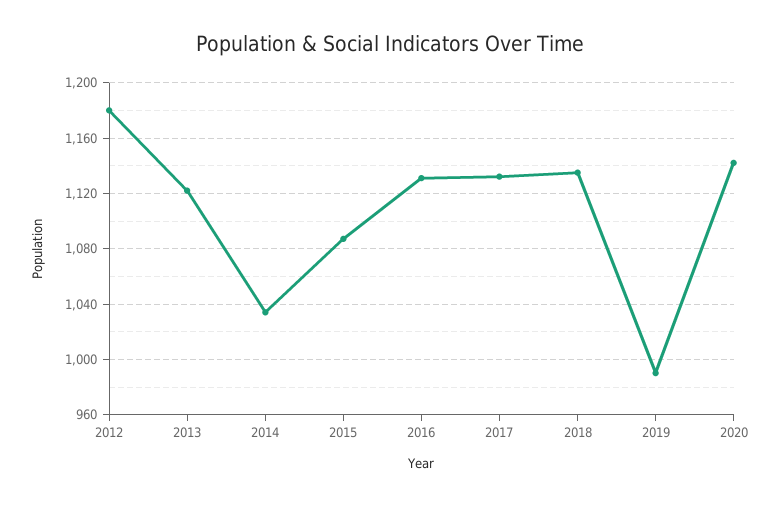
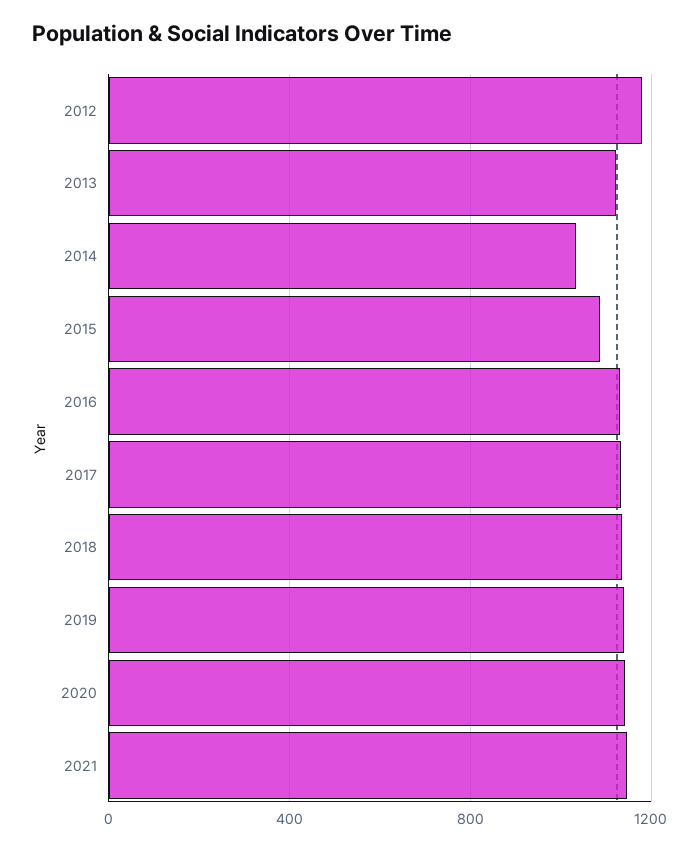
2019: 990 -> 1150
2021: none -> 1150

